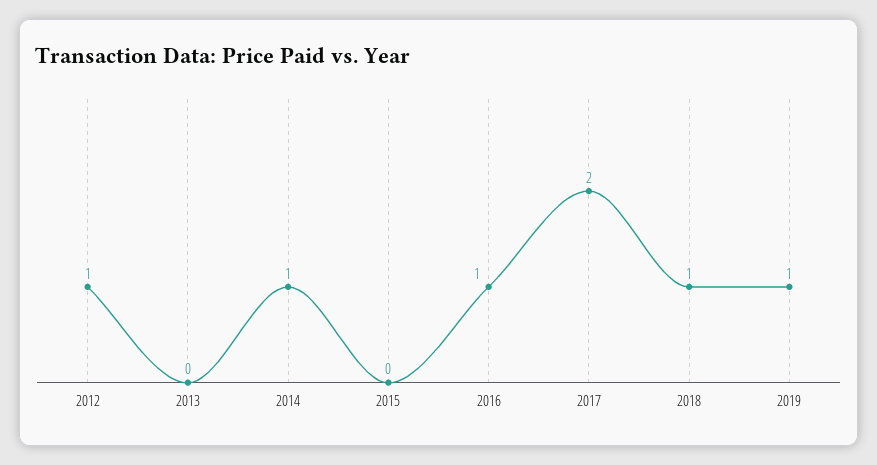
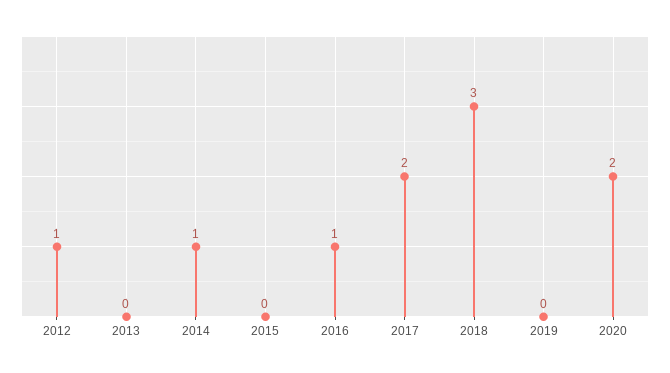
2018: 1 -> 3
2019: 1 -> 0
2020: none -> 2

